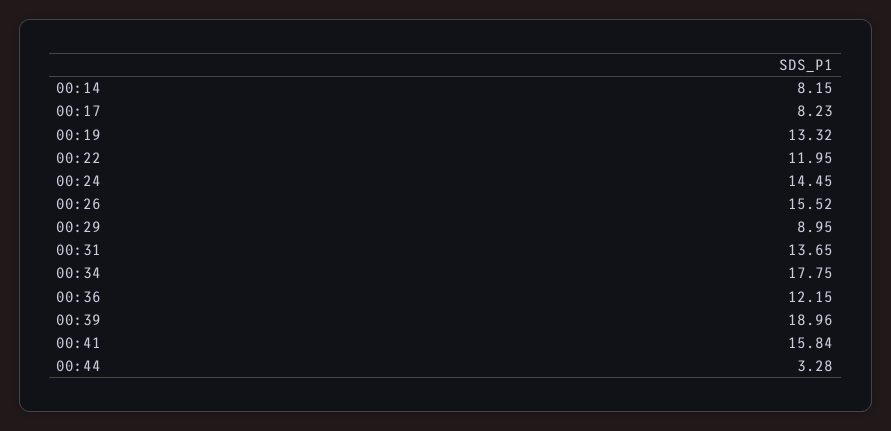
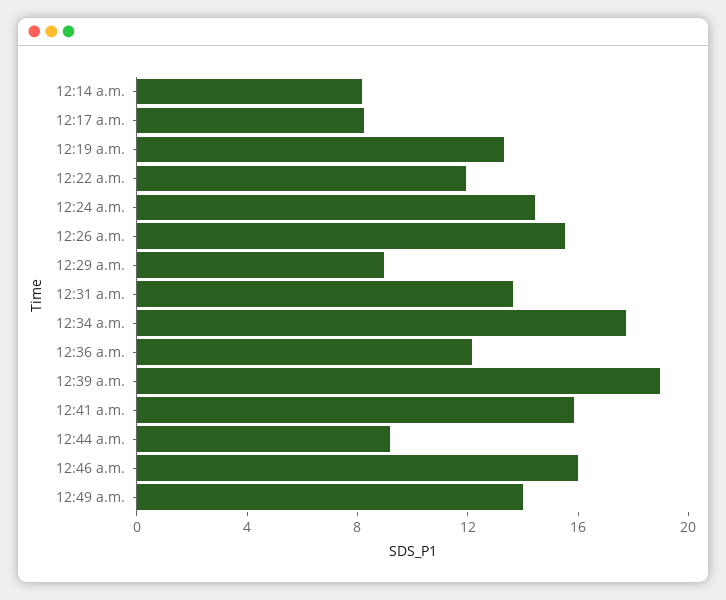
00:44: 3.28 -> 9
12:46 a.m.: none -> 16
12:49 a.m.: none -> 14

